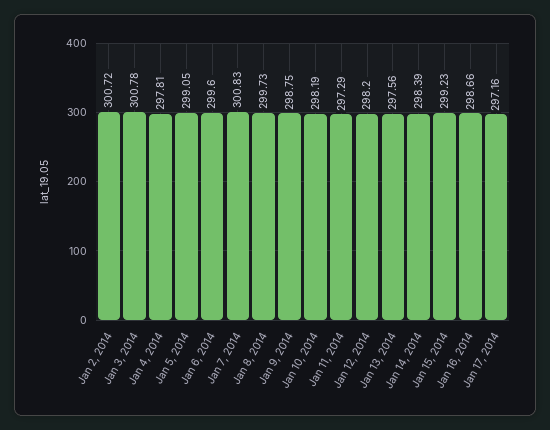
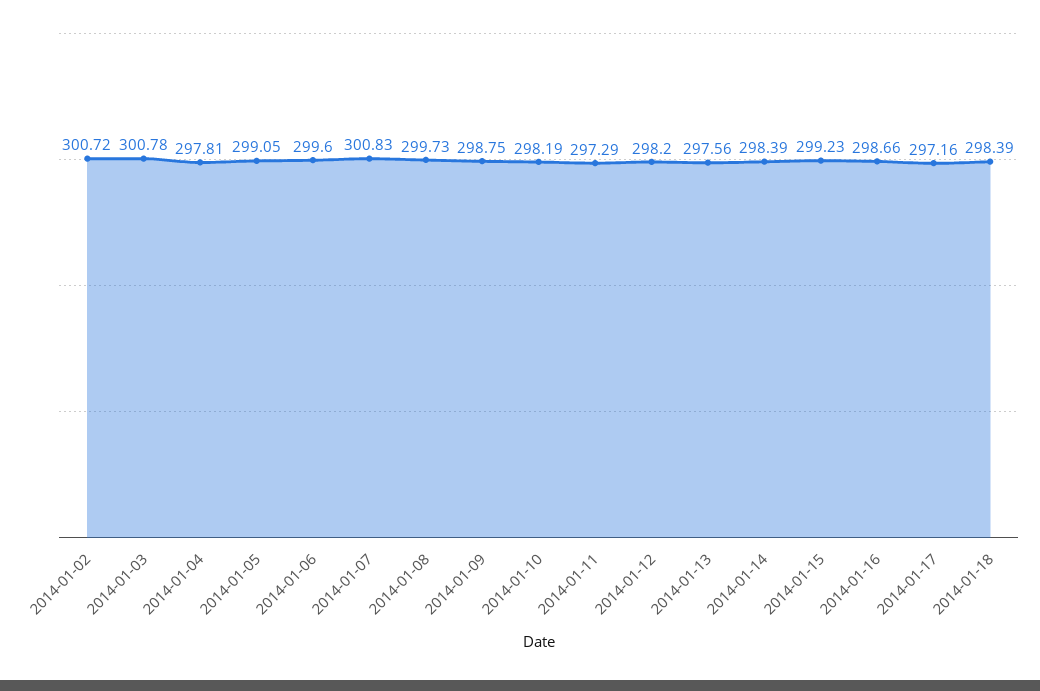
2014-01-18: none -> 298.39

